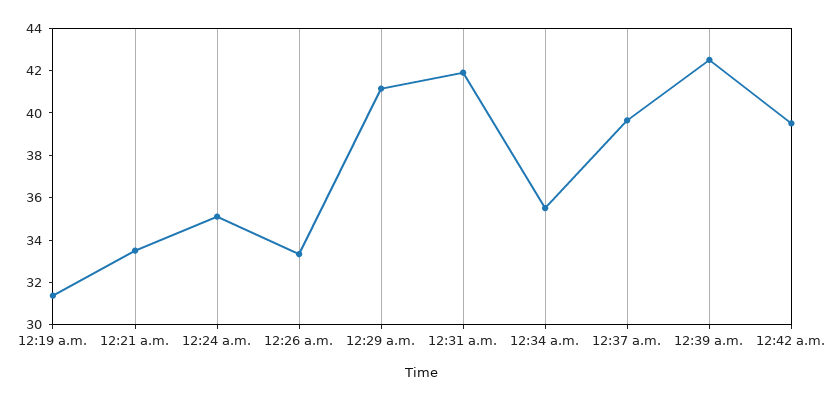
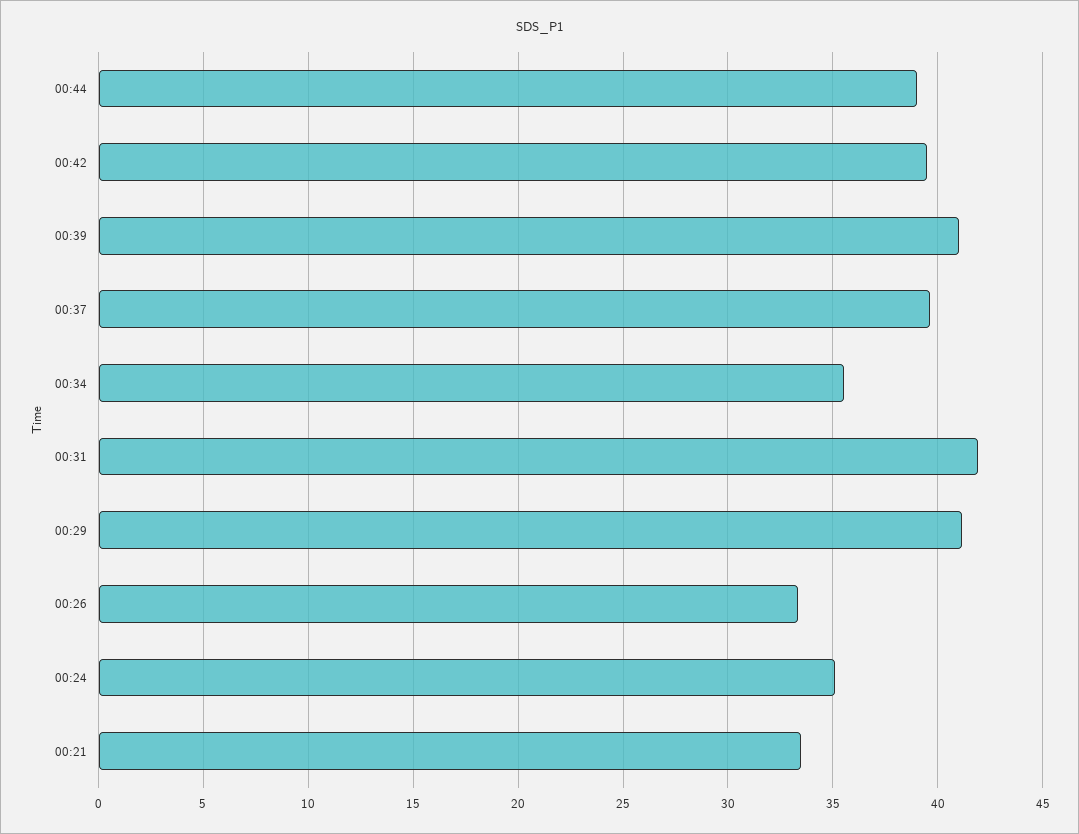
12:19 a.m.: 31.5 -> none
12:39 a.m.: 42.5 -> 41
00:44: none -> 39

